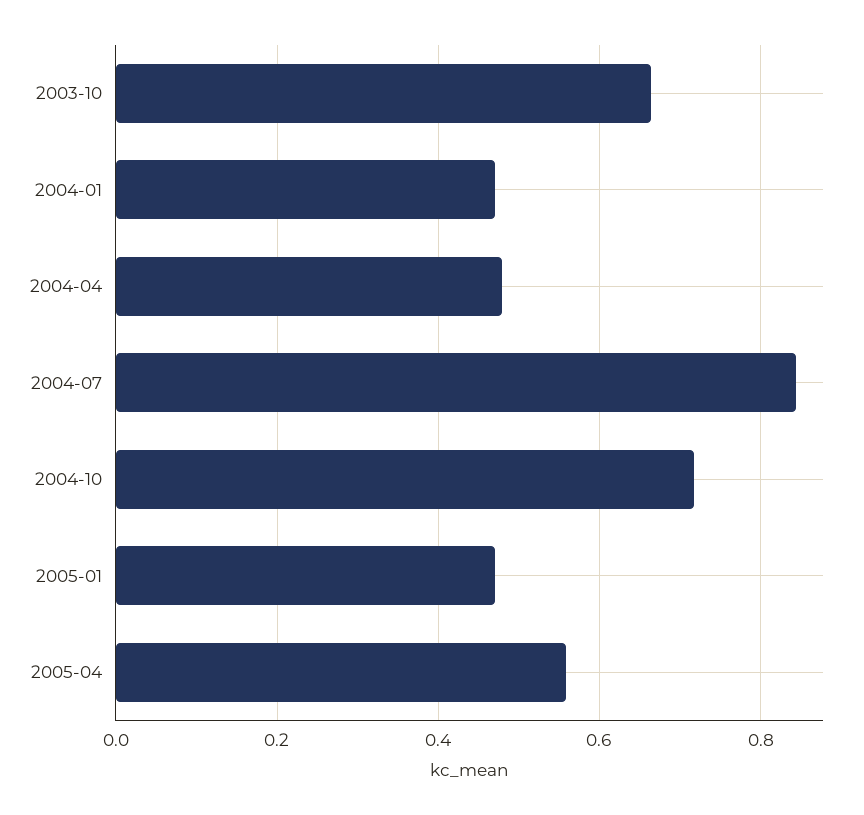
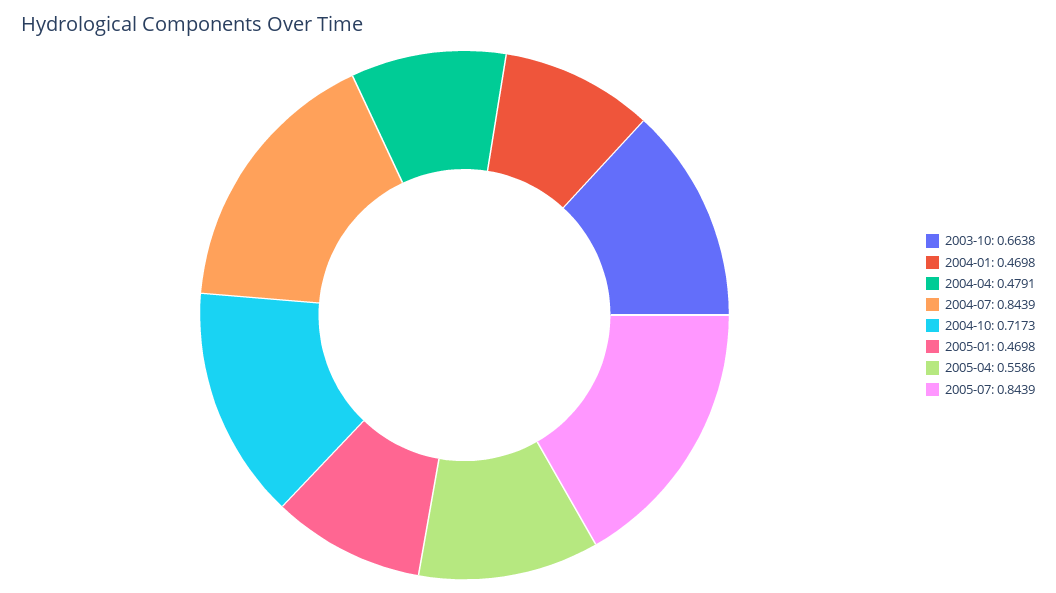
2005-07: none -> 0.8439

